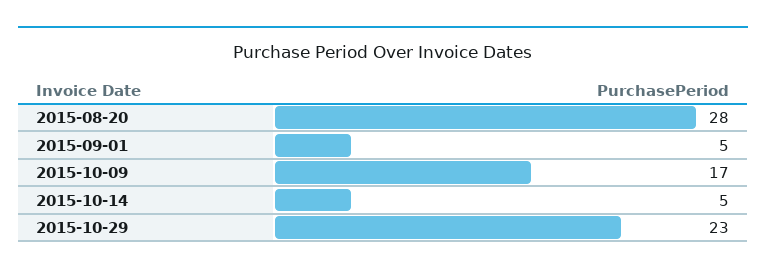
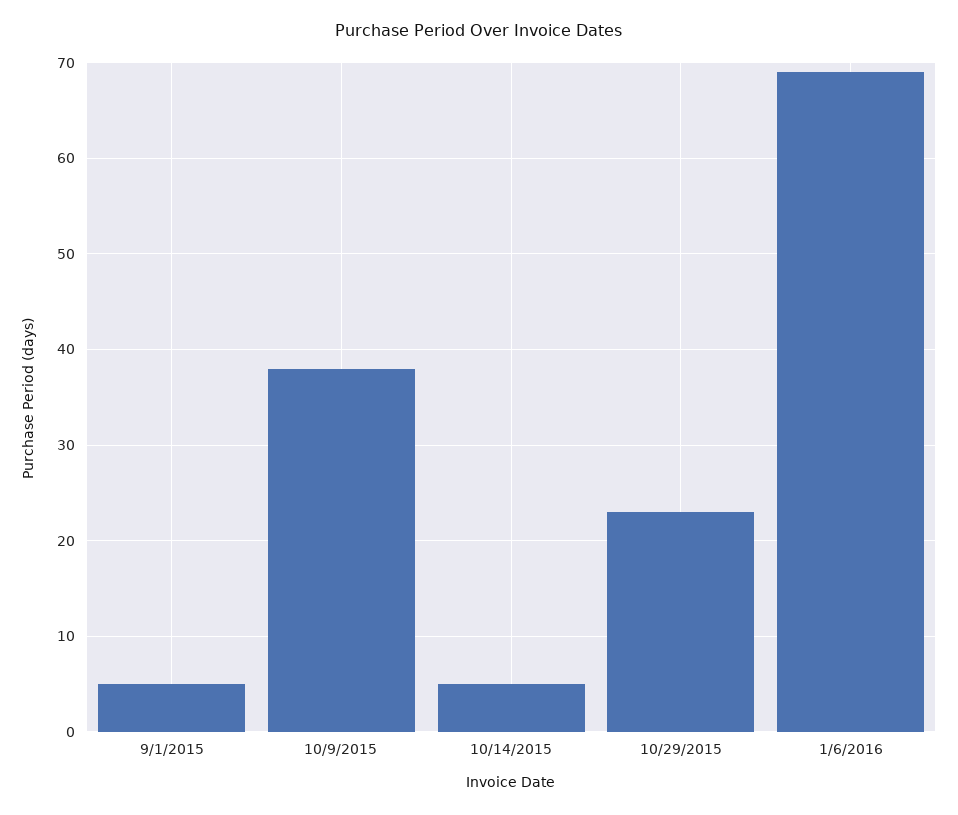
2015-08-20: 28 -> none
2015-10-09: 17 -> 38
1/6/2016: none -> 69

